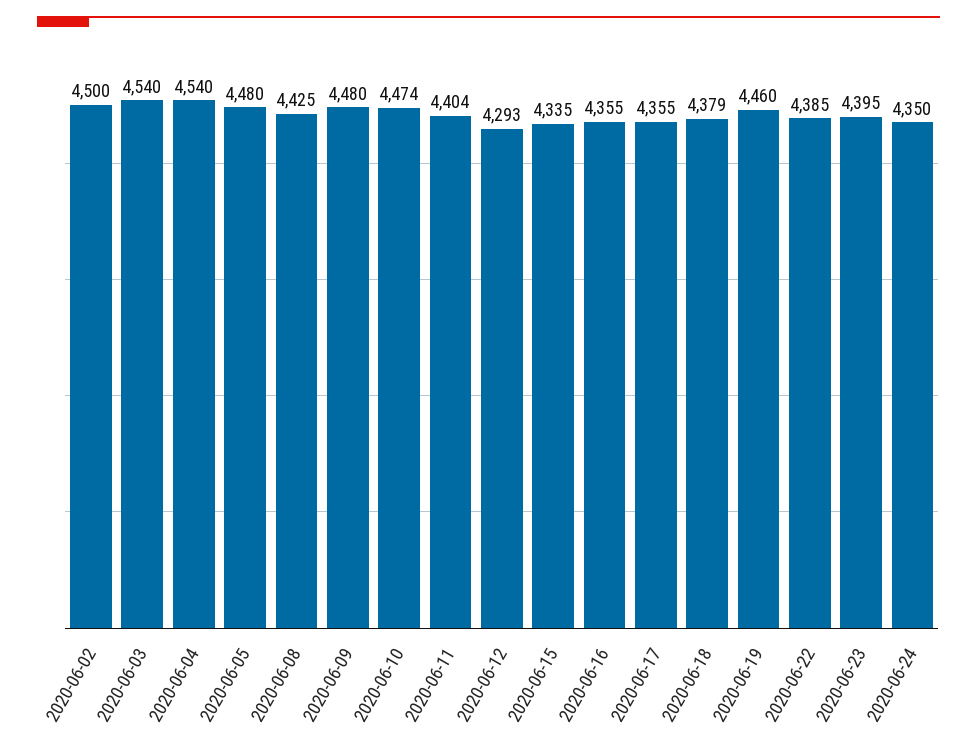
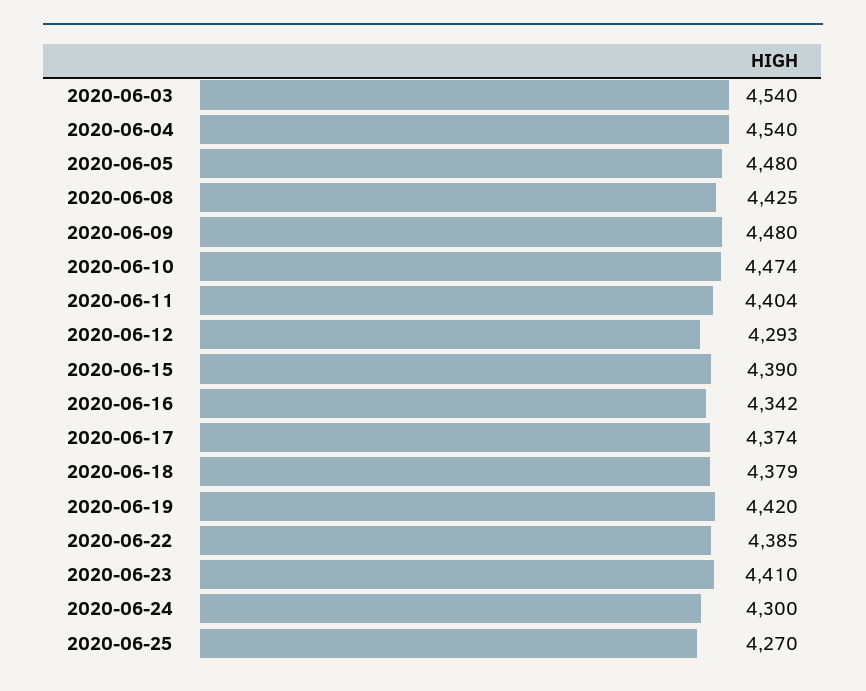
2020-06-02: 4500 -> none
2020-06-15: 4335 -> 4390
2020-06-16: 4355 -> 4342
2020-06-17: 4355 -> 4374
2020-06-19: 4460 -> 4420
2020-06-23: 4395 -> 4410
2020-06-24: 4350 -> 4300
2020-06-25: none -> 4270

